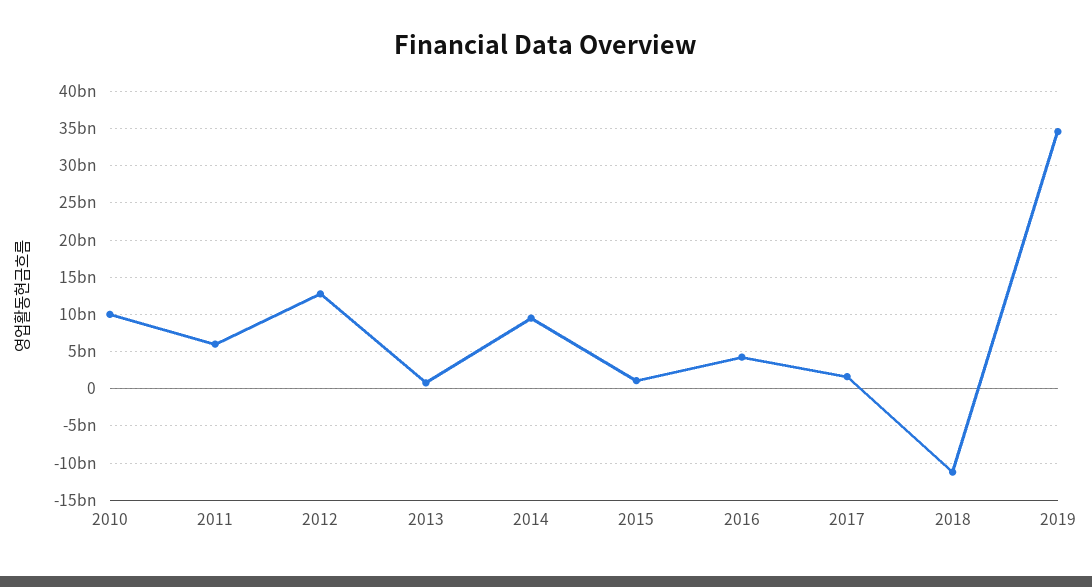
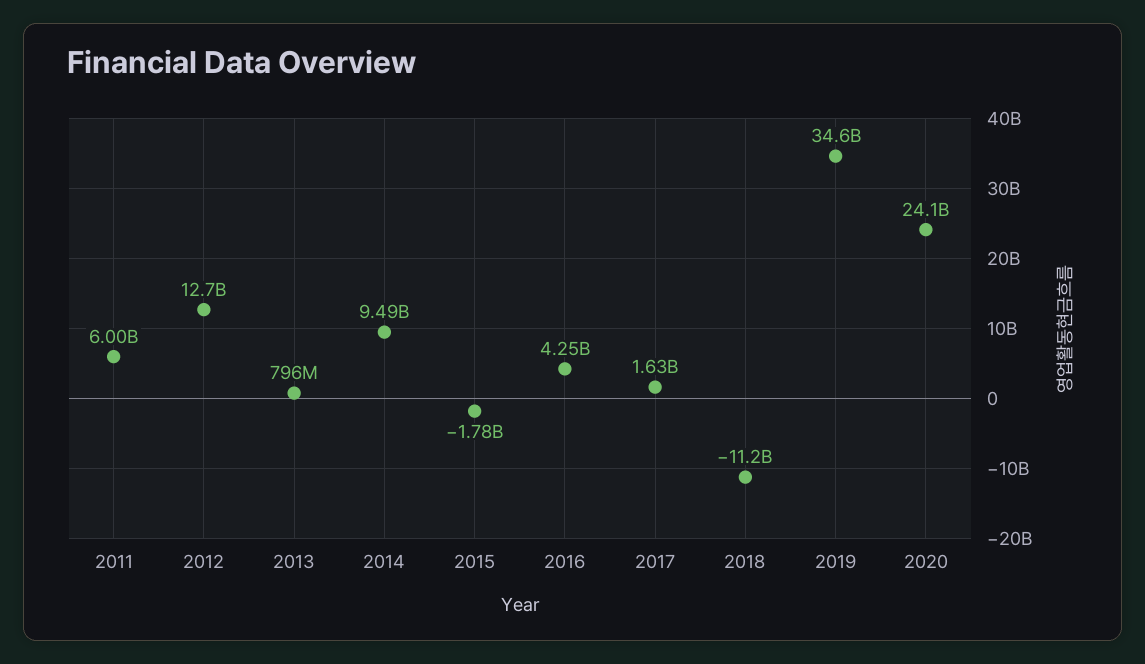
2010: 10000000000 -> none
2015: 1000000000 -> -1780000000
2020: none -> 24100000000

